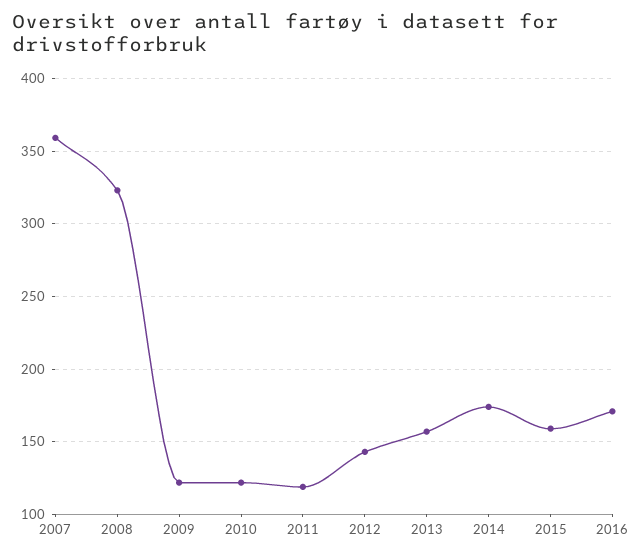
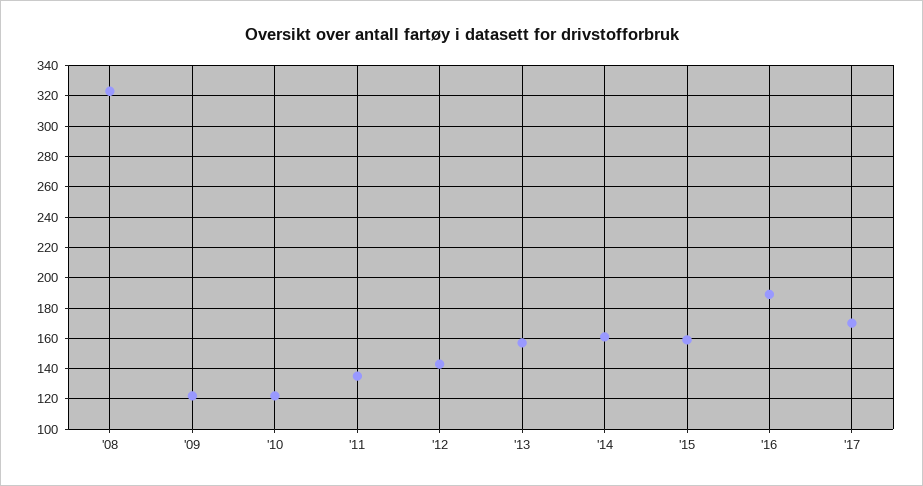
2007: 360 -> none
2011: 120 -> 135
2014: 175 -> 160
2016: 170 -> 190
'17: none -> 170

